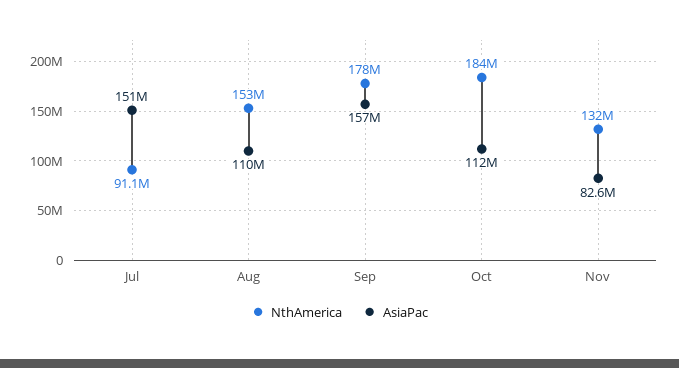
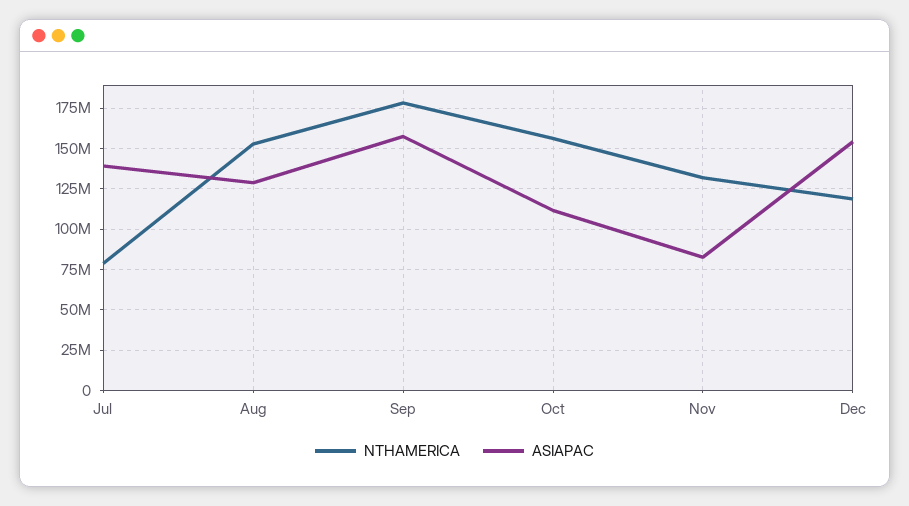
NthAmerica, Jul: 91100000 -> 80000000
AsiaPac, Jul: 151000000 -> 140000000
AsiaPac, Aug: 110000000 -> 130000000
NthAmerica, Oct: 184000000 -> 155000000
NthAmerica, Dec: none -> 120000000
AsiaPac, Dec: none -> 155000000

